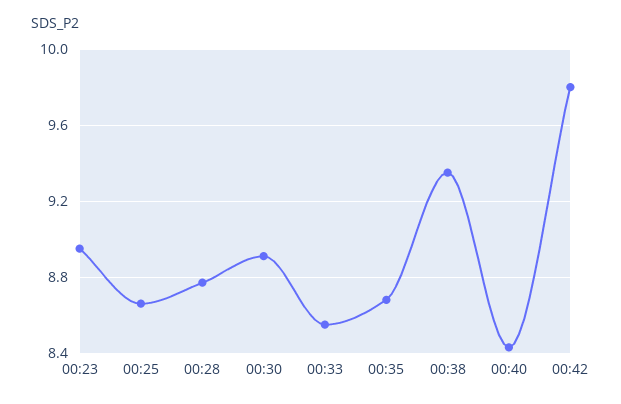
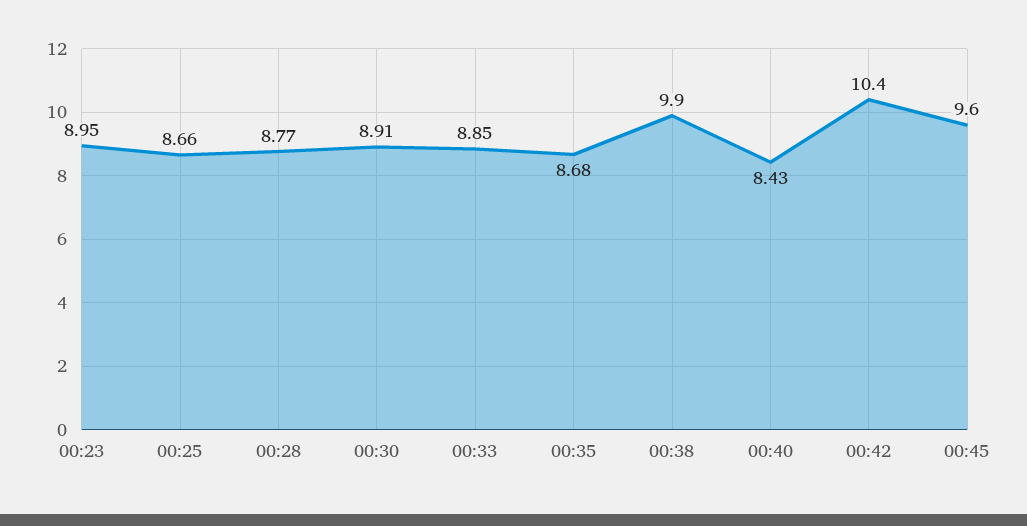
00:33: 8.55 -> 8.85
00:38: 9.35 -> 9.9
00:42: 9.8 -> 10.4
00:45: none -> 9.6

